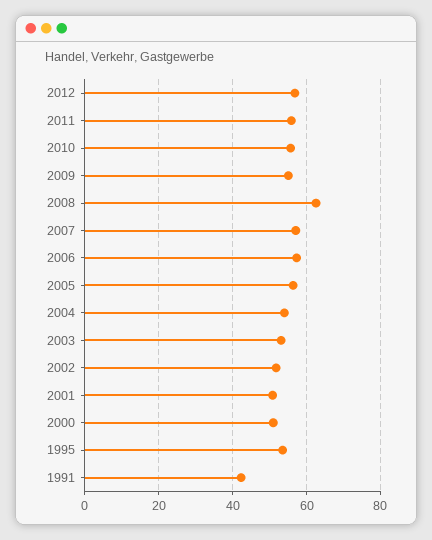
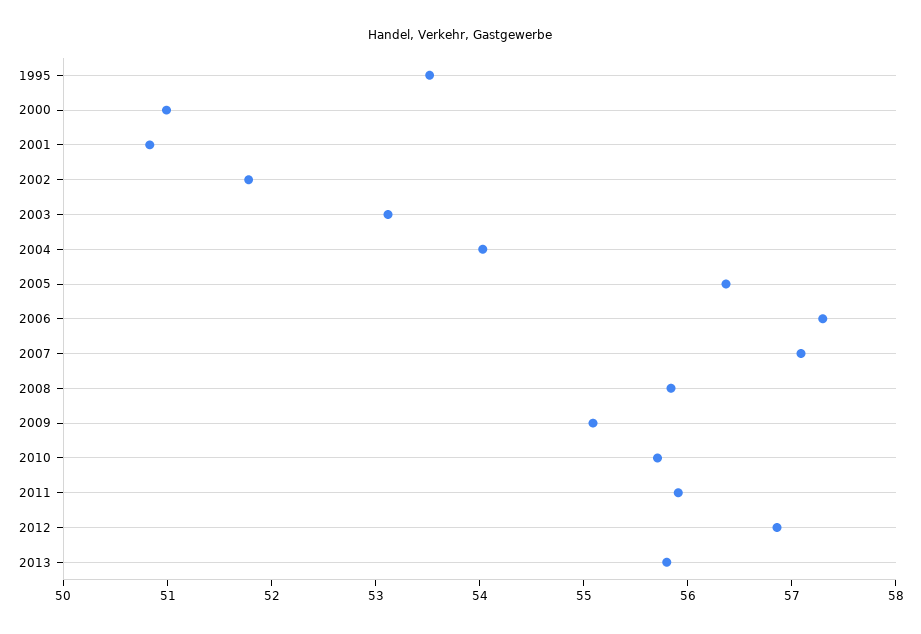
2008: 62 -> 55.8
1991: 42 -> none
2013: none -> 55.8

